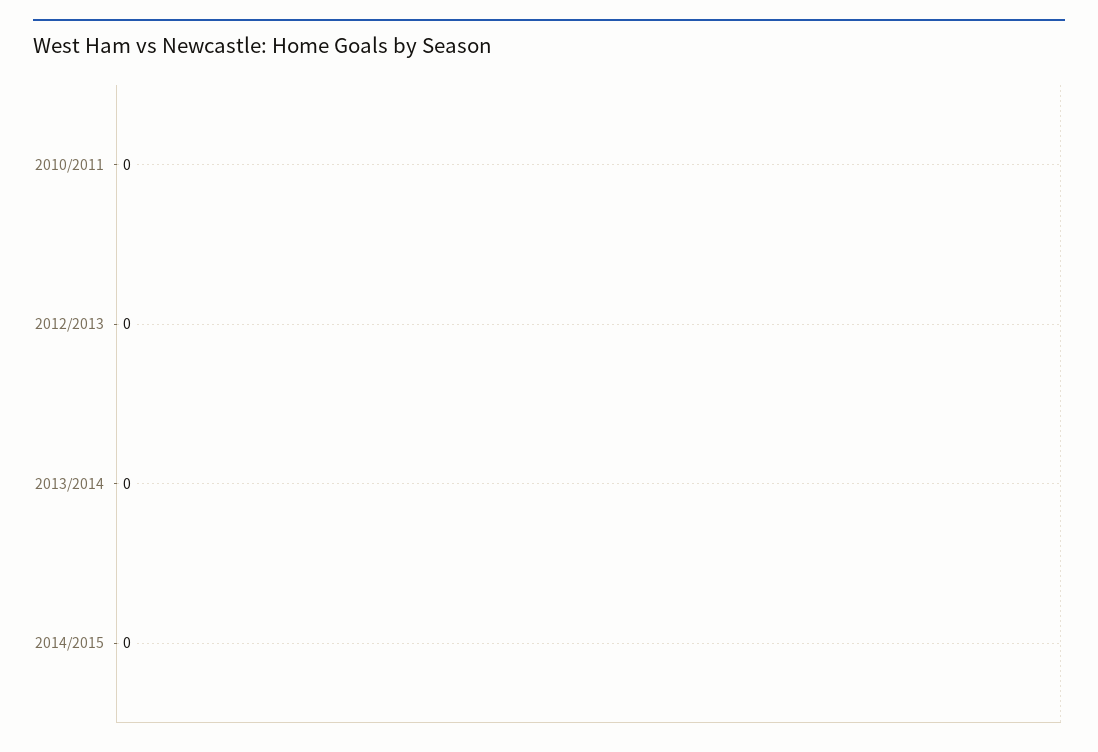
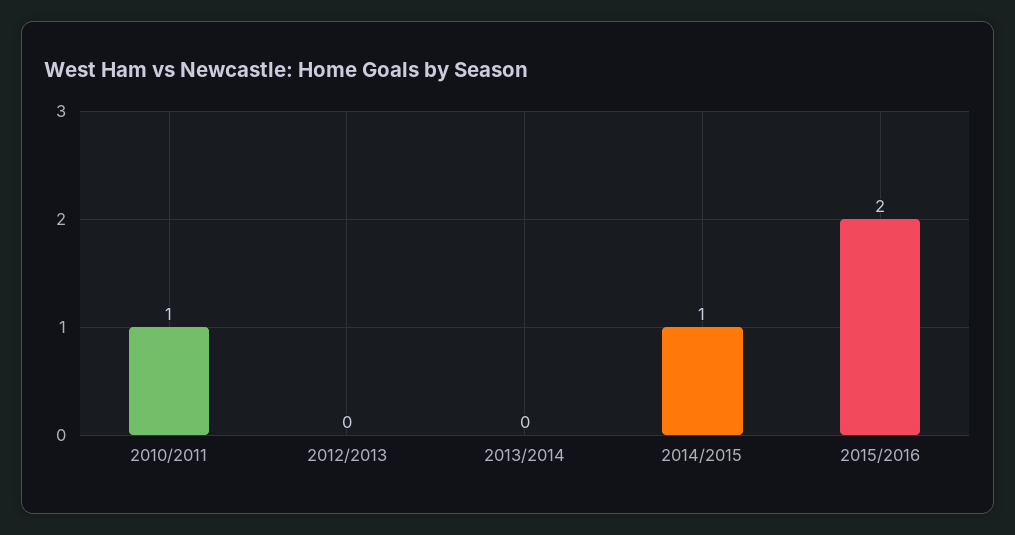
2010/2011: 0 -> 1
2014/2015: 0 -> 1
2015/2016: none -> 2

